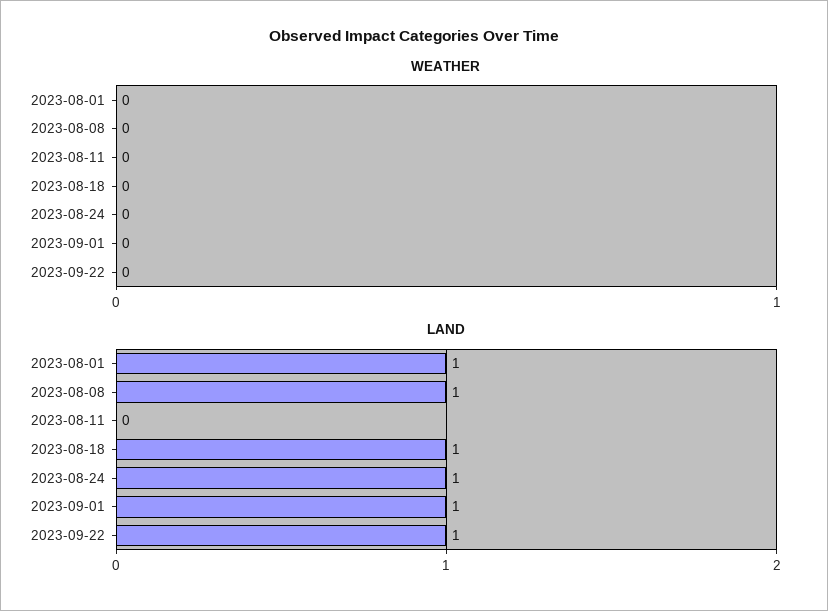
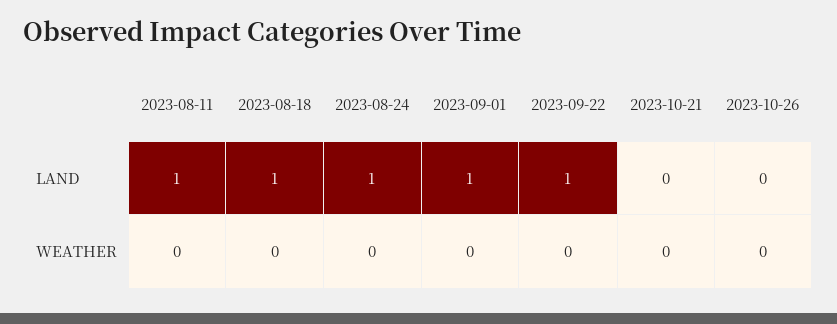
WEATHER, 2023-08-01: 0 -> none
WEATHER, 2023-08-08: 0 -> none
LAND, 2023-08-01: 1 -> none
LAND, 2023-08-08: 1 -> none
LAND, 2023-08-11: 0 -> 1
LAND, 2023-10-21: none -> 0
LAND, 2023-10-26: none -> 0
WEATHER, 2023-10-21: none -> 0
WEATHER, 2023-10-26: none -> 0

